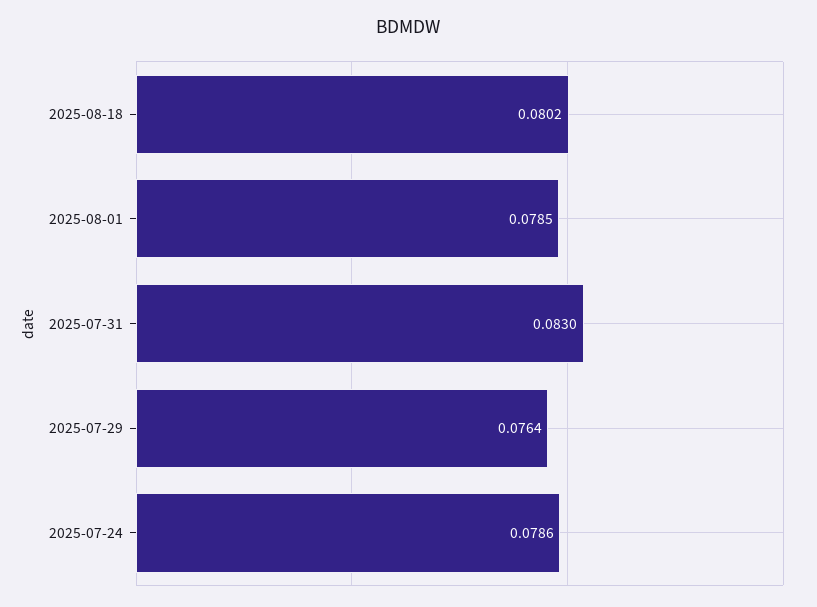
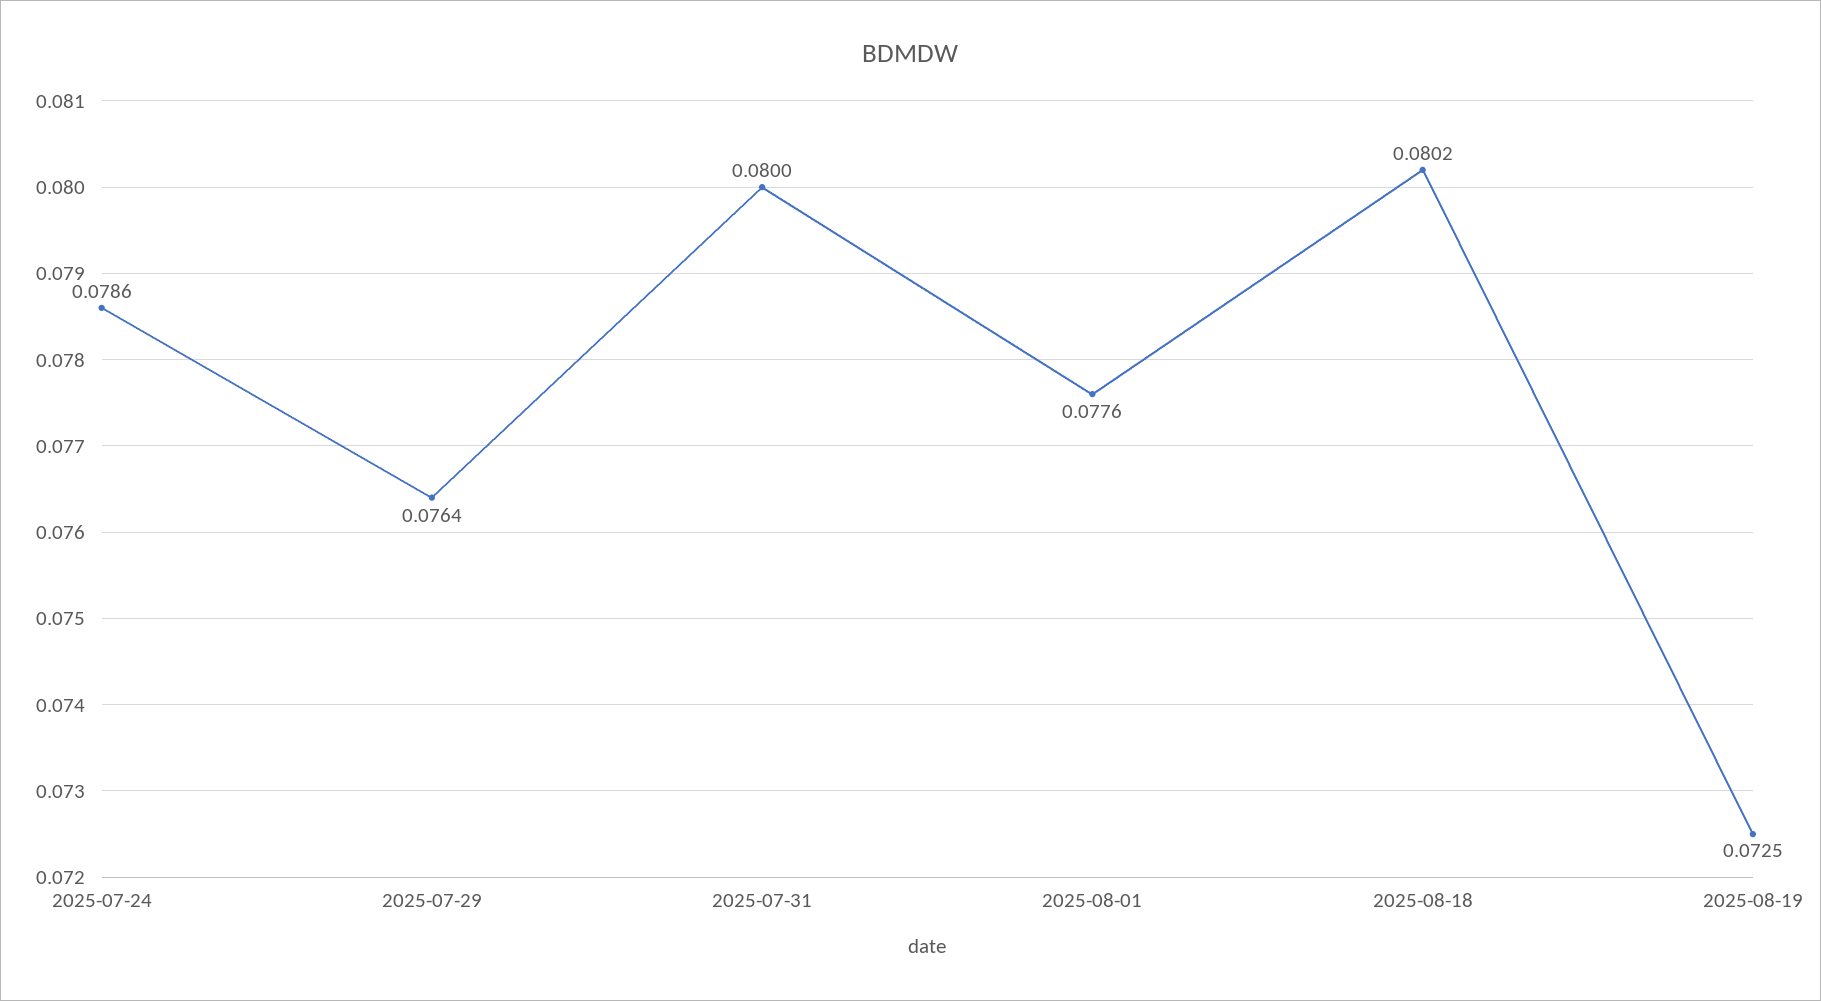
2025-08-01: 0.0785 -> 0.0776
2025-07-31: 0.083 -> 0.08
2025-08-19: none -> 0.0725

